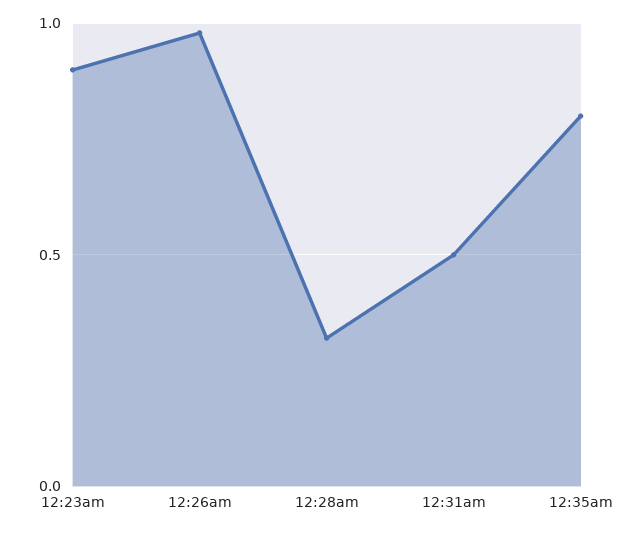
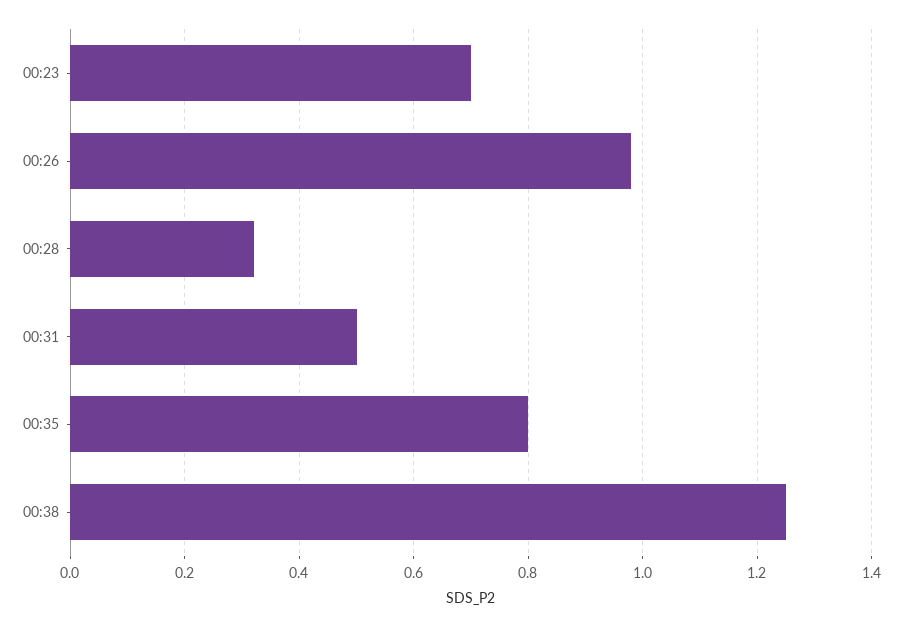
12:23am: 0.9 -> 0.7
00:38: none -> 1.25

